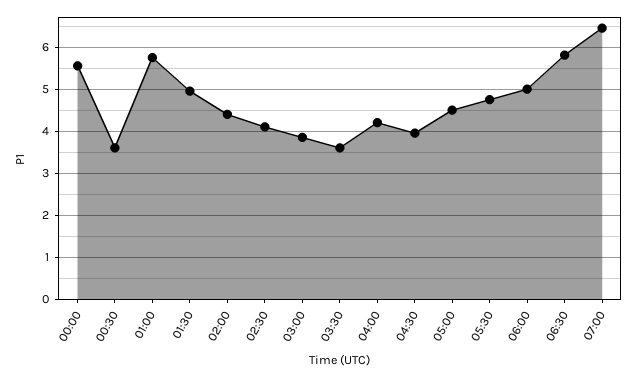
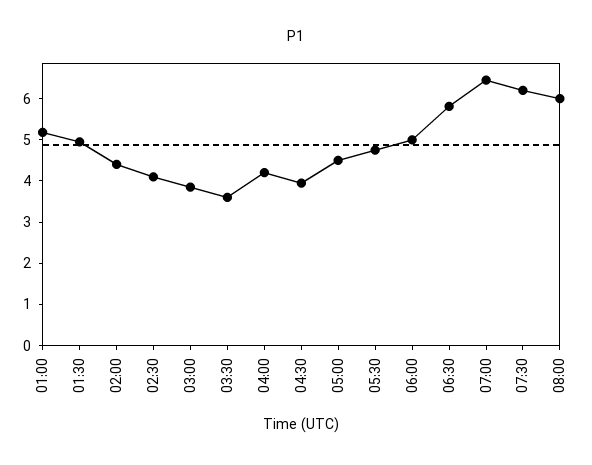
00:00: 5.6 -> none
00:30: 3.6 -> none
01:00: 5.8 -> 5.2
07:30: none -> 6.2
08:00: none -> 6

